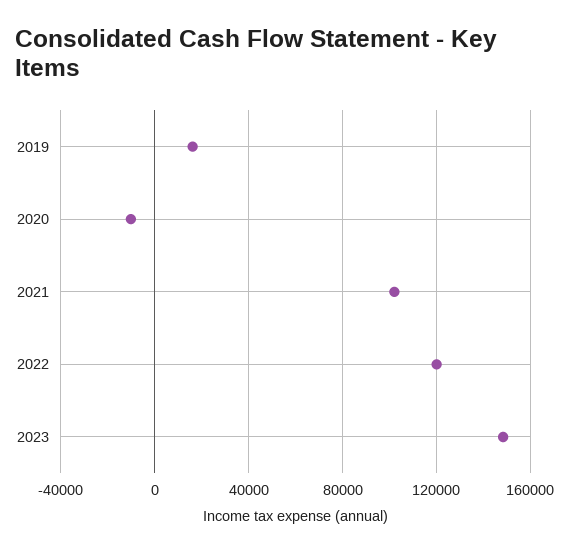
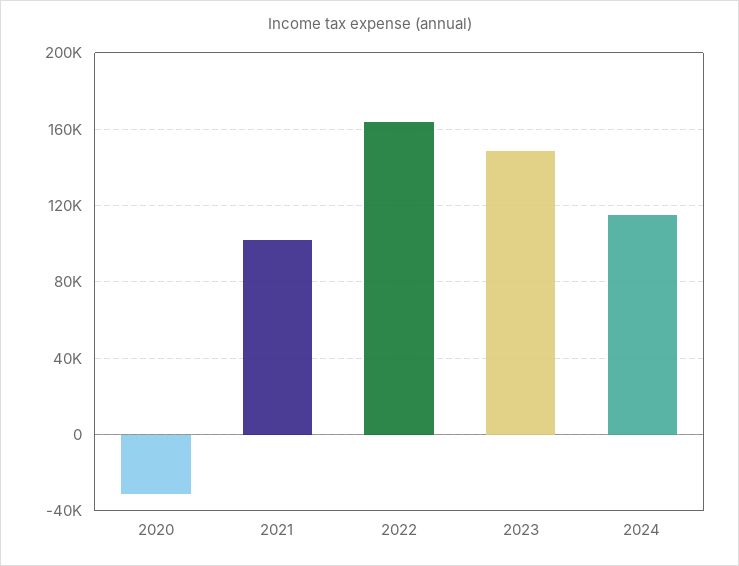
2019: 15000 -> none
2020: -10000 -> -30000
2022: 120000 -> 165000
2024: none -> 115000

